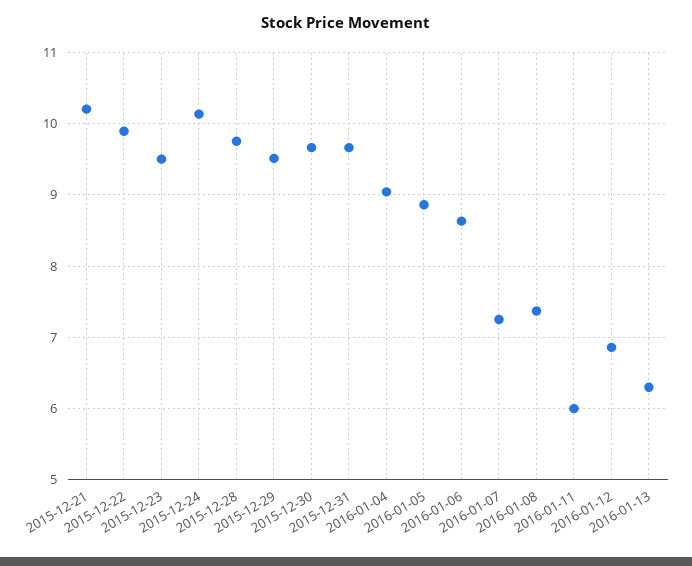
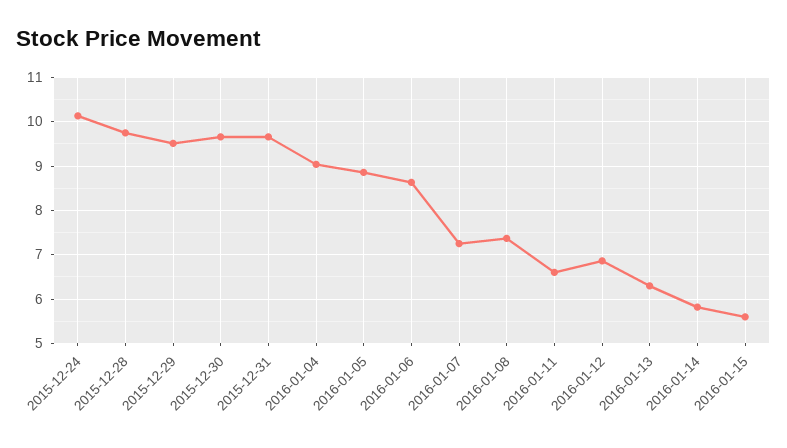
2015-12-21: 10.2 -> none
2015-12-22: 9.9 -> none
2015-12-23: 9.5 -> none
2016-01-11: 6 -> 6.6
2016-01-14: none -> 5.8
2016-01-15: none -> 5.6

